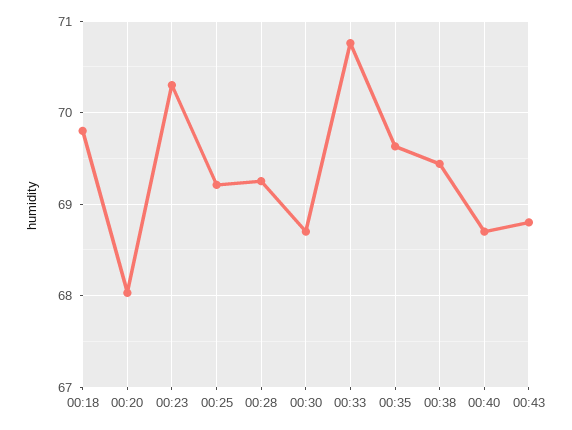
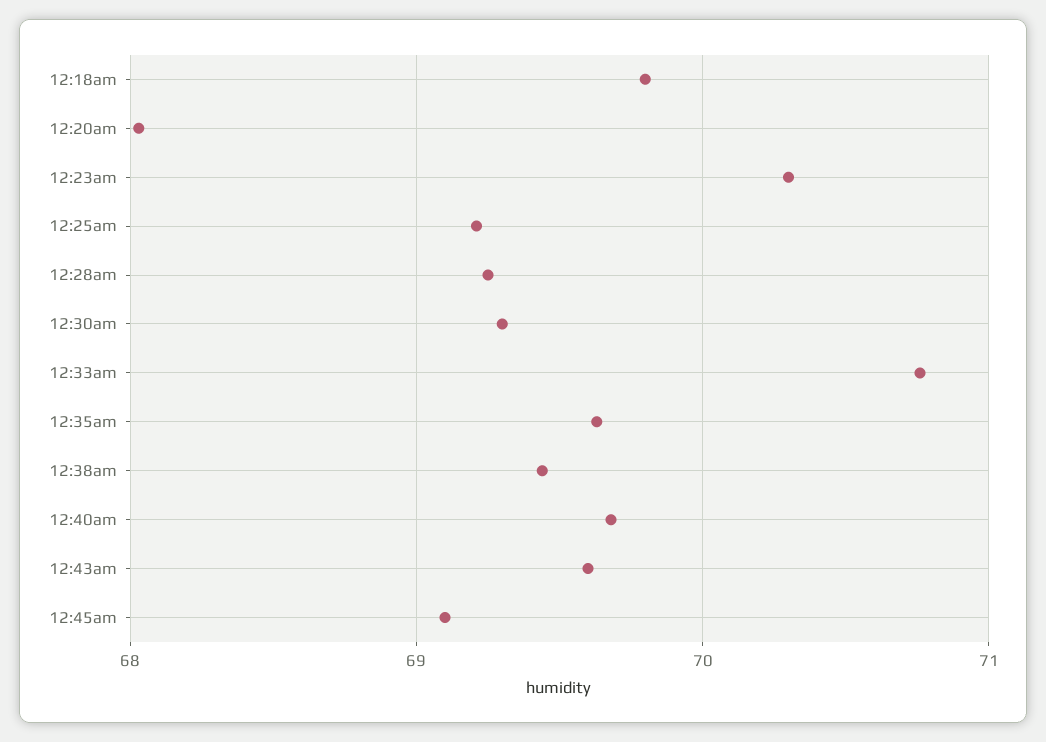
00:30: 68.7 -> 69.3
00:40: 68.7 -> 69.7
00:43: 68.8 -> 69.6
12:45am: none -> 69.1

